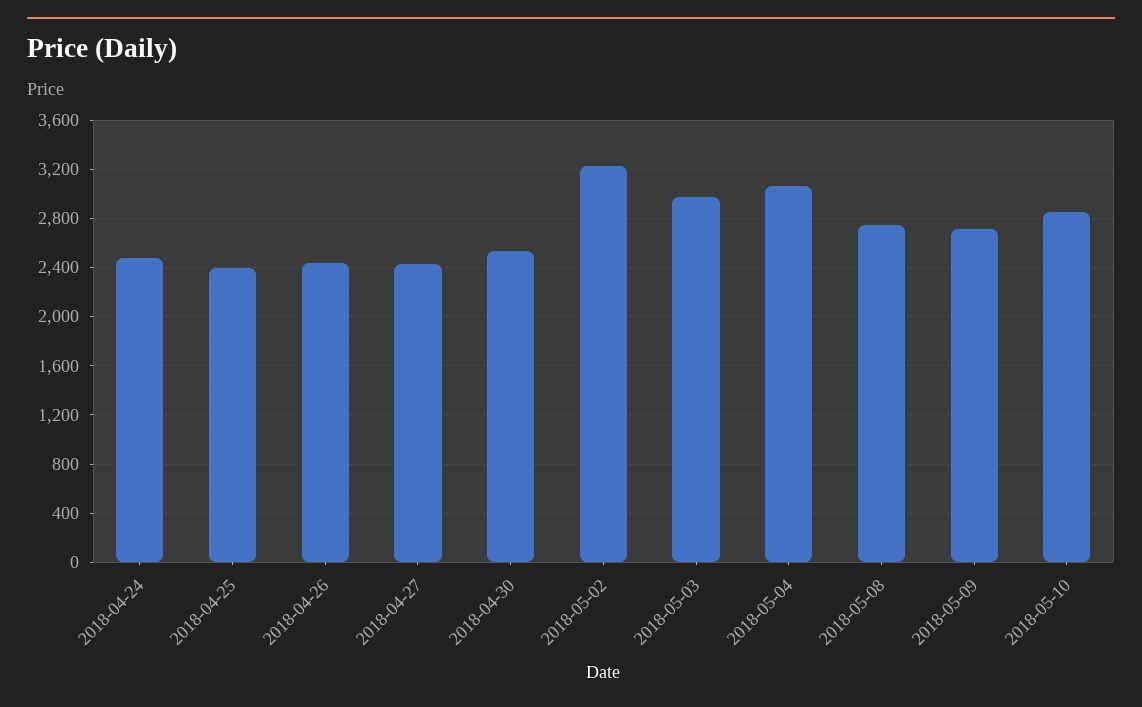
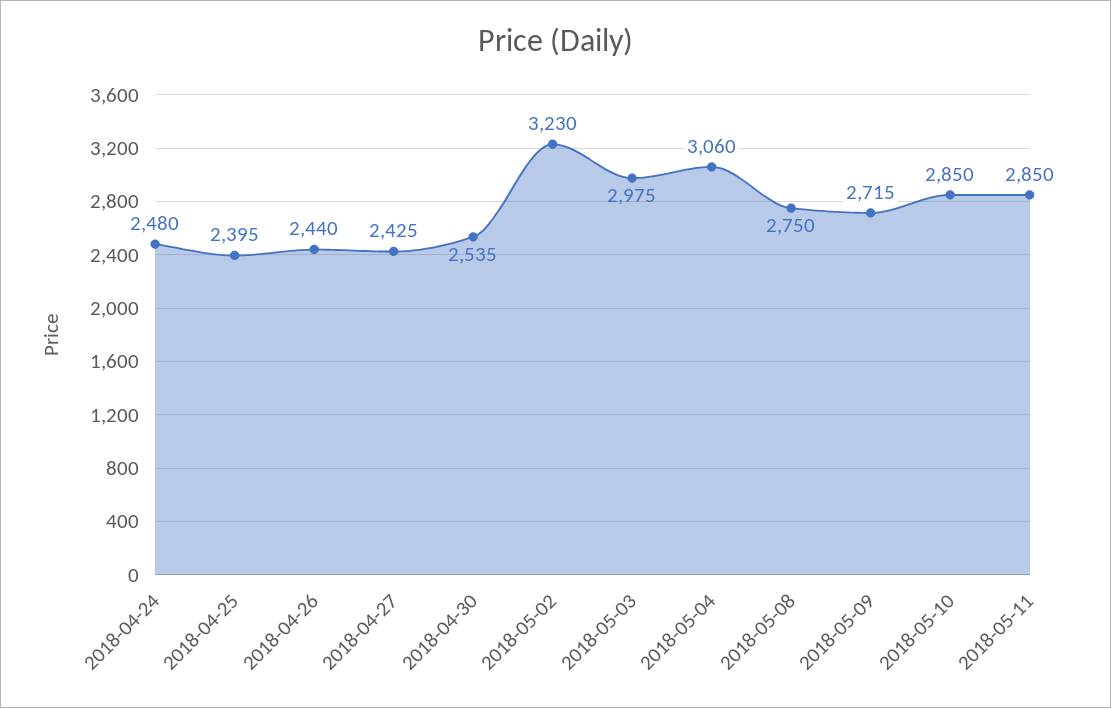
2018-05-11: none -> 2850

